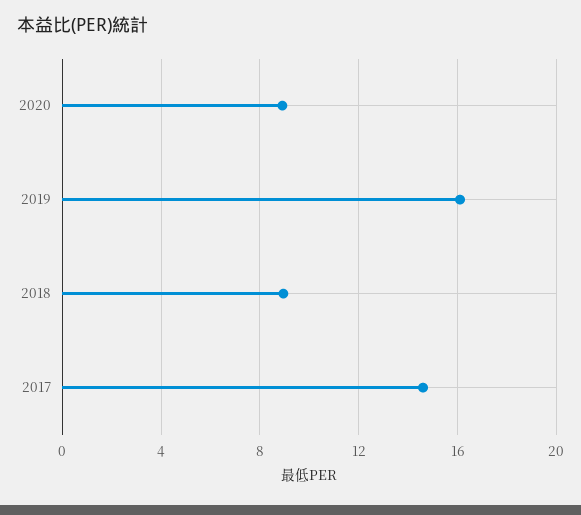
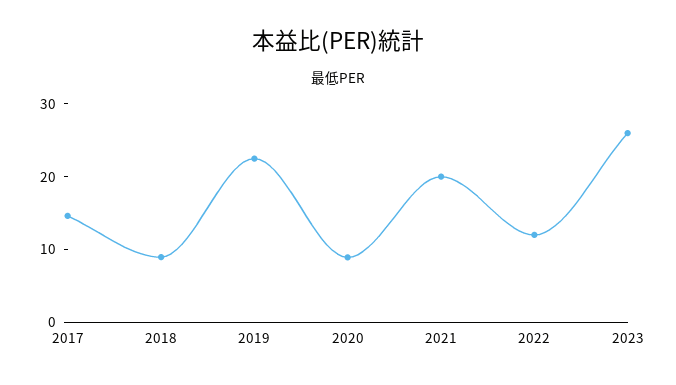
2019: 16 -> 22
2021: none -> 20
2022: none -> 12
2023: none -> 26

